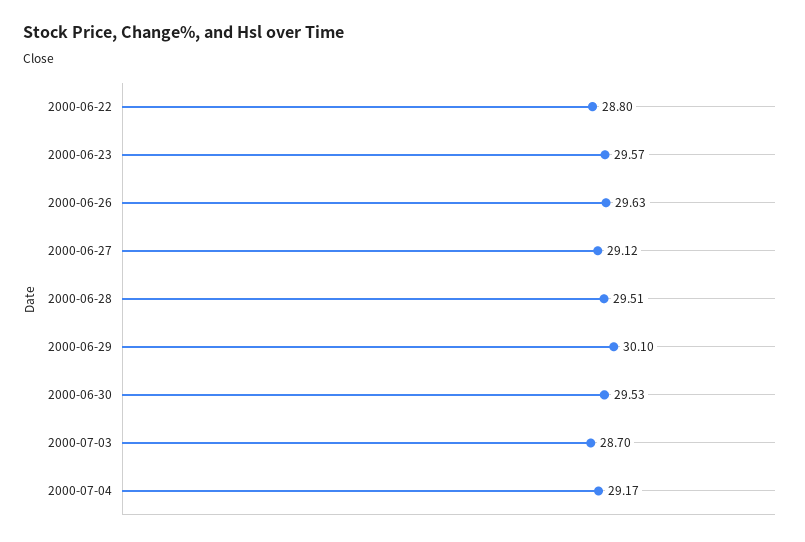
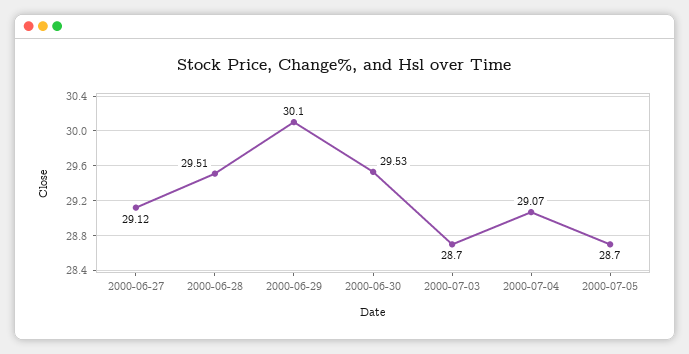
2000-06-22: 28.8 -> none
2000-06-23: 29.57 -> none
2000-06-26: 29.63 -> none
2000-07-04: 29.17 -> 29.07
2000-07-05: none -> 28.7

